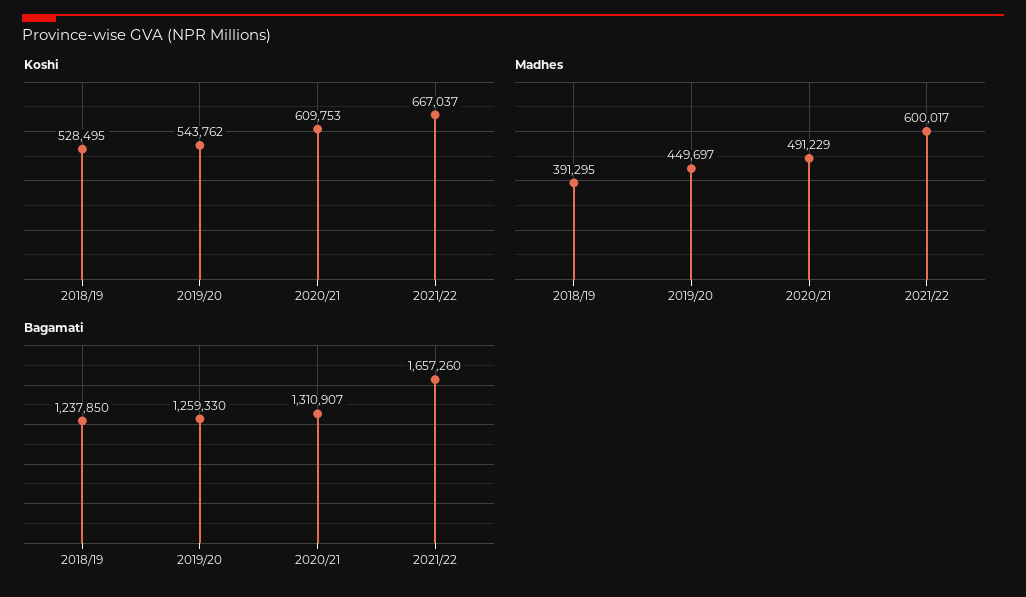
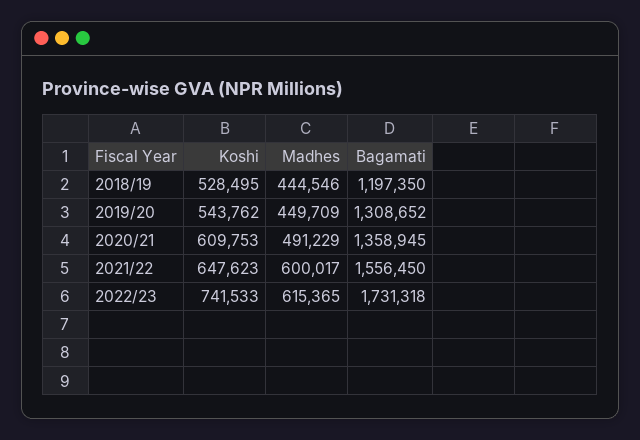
Koshi, 2021/22: 667037 -> 647623
Madhes, 2018/19: 391295 -> 444546
Madhes, 2019/20: 449697 -> 449709
Bagamati, 2018/19: 1237850 -> 1197350
Bagamati, 2019/20: 1259330 -> 1308652
Bagamati, 2020/21: 1310907 -> 1358945
Bagamati, 2021/22: 1657260 -> 1556450
Koshi, 2022/23: none -> 741533
Madhes, 2022/23: none -> 615365
Bagamati, 2022/23: none -> 1731318

